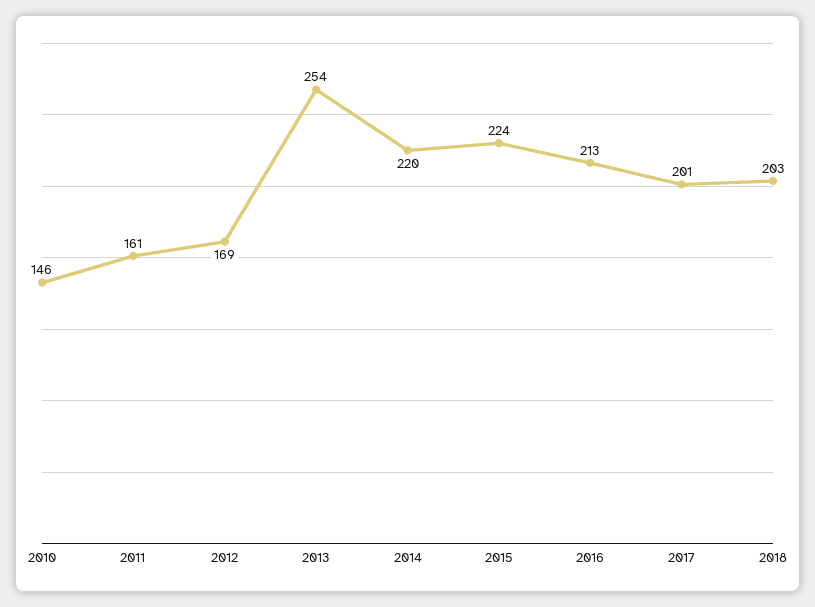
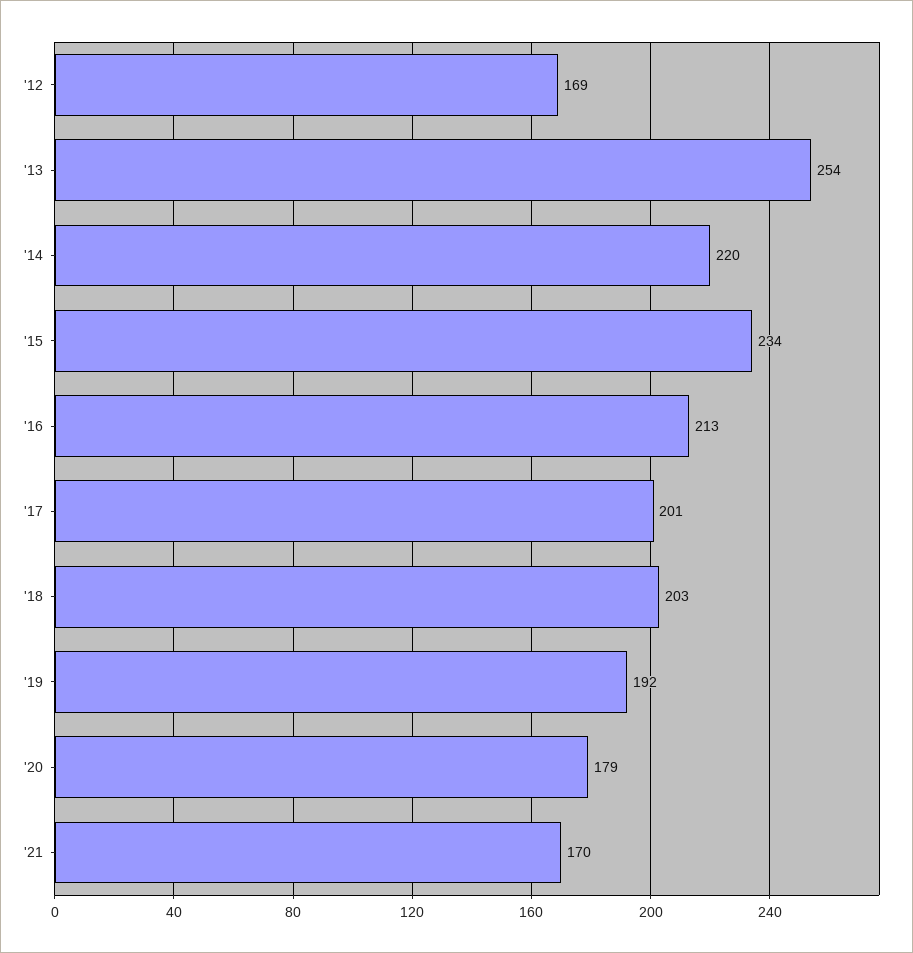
2010: 146 -> none
2011: 161 -> none
2015: 224 -> 234
'19: none -> 192
'20: none -> 179
'21: none -> 170

